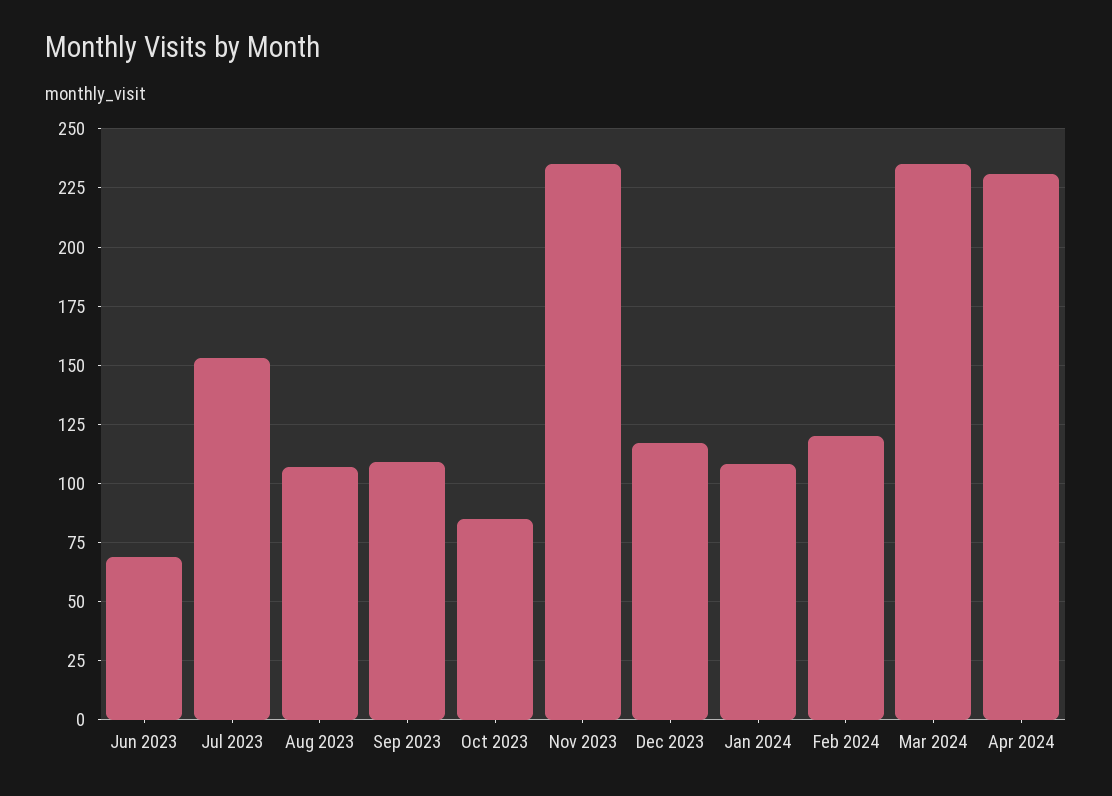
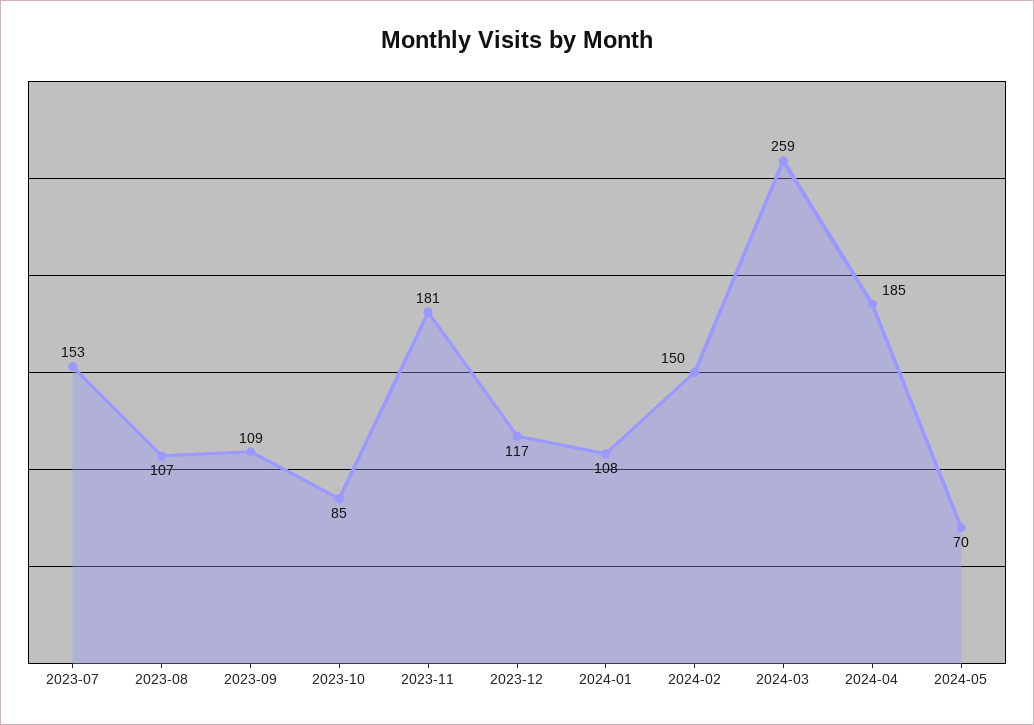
Jun 2023: 70 -> none
Nov 2023: 235 -> 181
Feb 2024: 120 -> 150
Mar 2024: 235 -> 259
Apr 2024: 230 -> 185
2024-05: none -> 70

